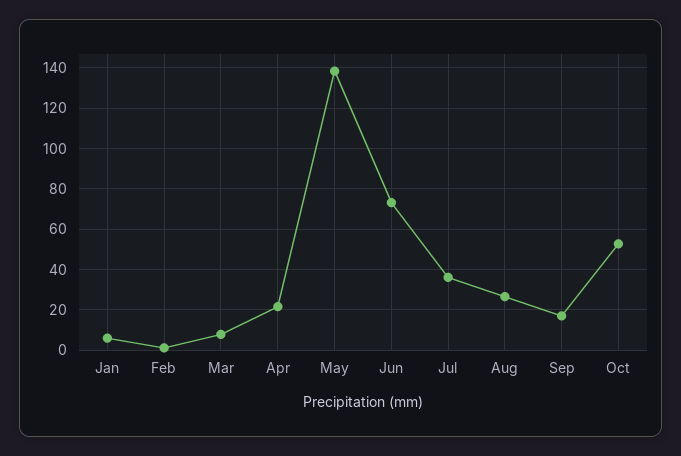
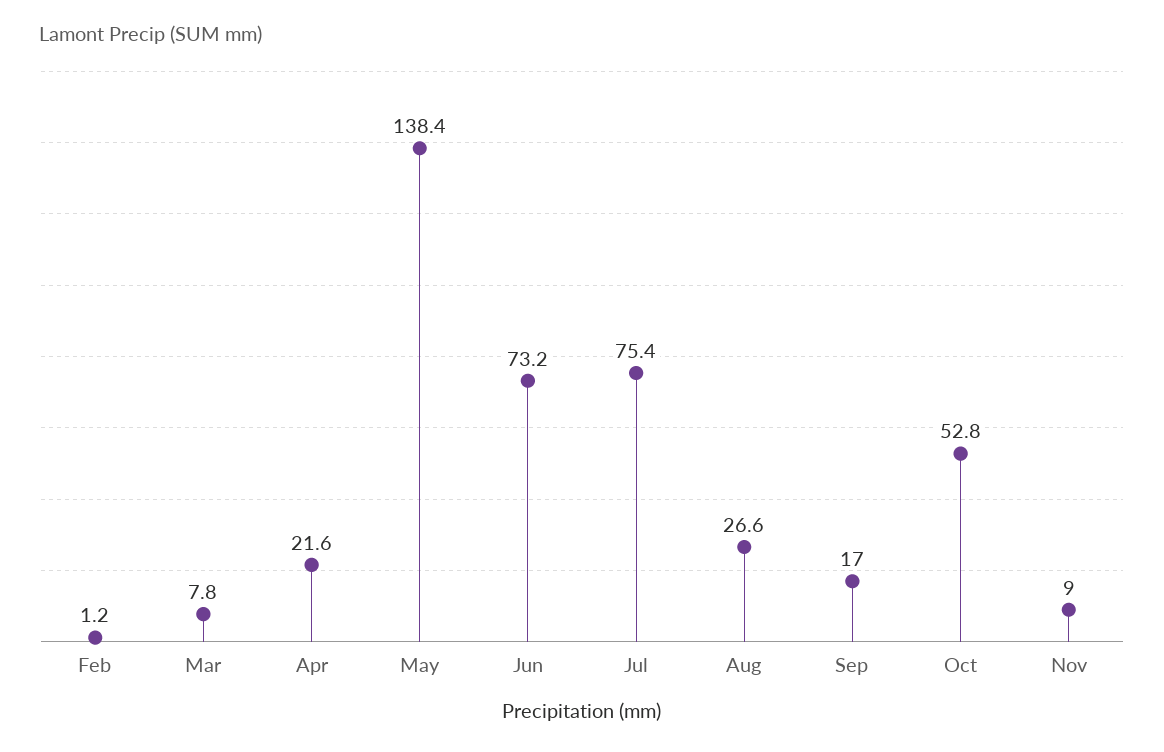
Jan: 5 -> none
Jul: 35 -> 75.4
Nov: none -> 9

